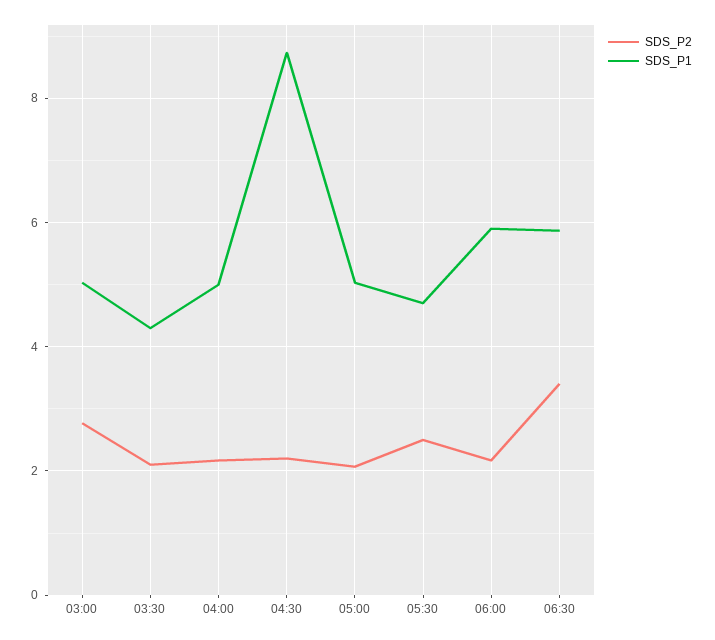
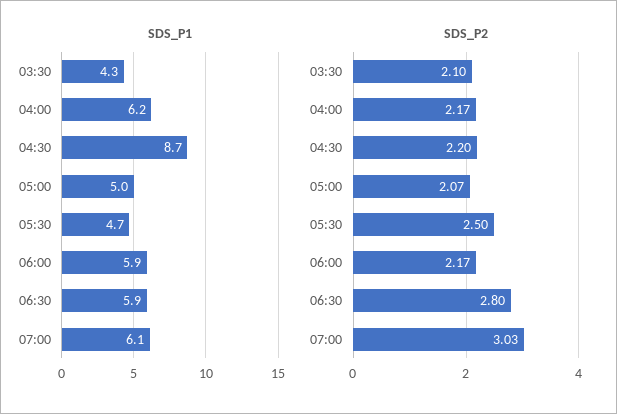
SDS_P2, 03:00: 2.8 -> none
SDS_P1, 03:00: 5 -> none
SDS_P1, 04:00: 5 -> 6.2
SDS_P2, 06:30: 3.4 -> 2.8
SDS_P1, 07:00: none -> 6.1
SDS_P2, 07:00: none -> 3.03

